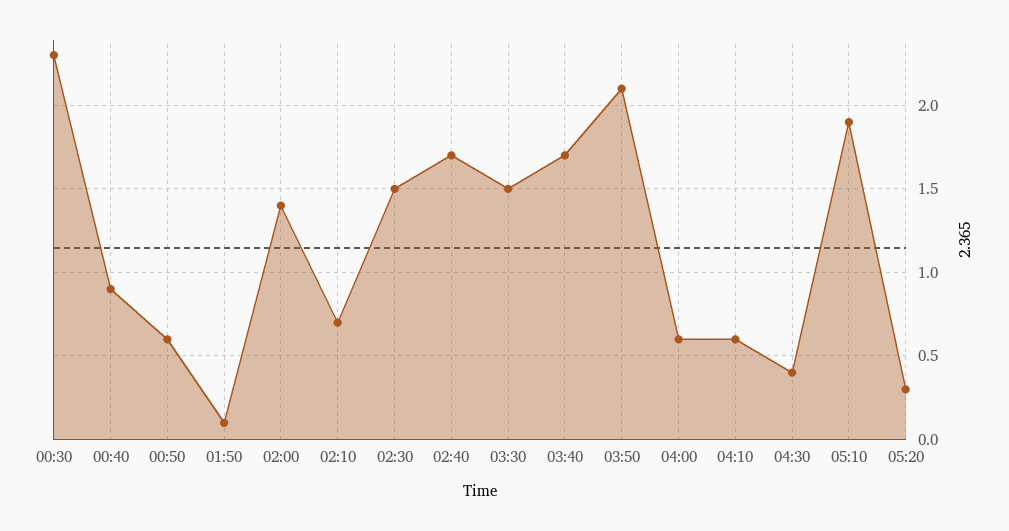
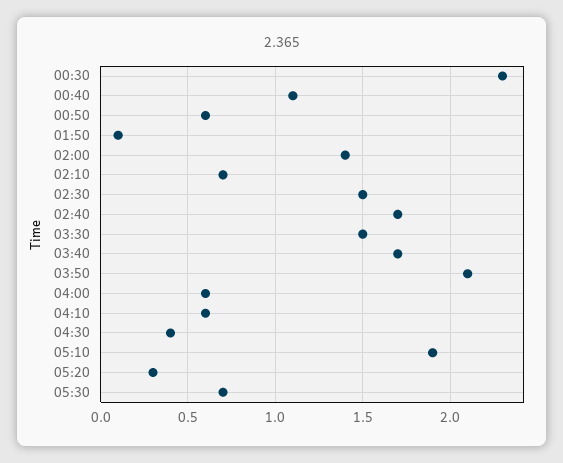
00:40: 0.9 -> 1.1
05:30: none -> 0.7

